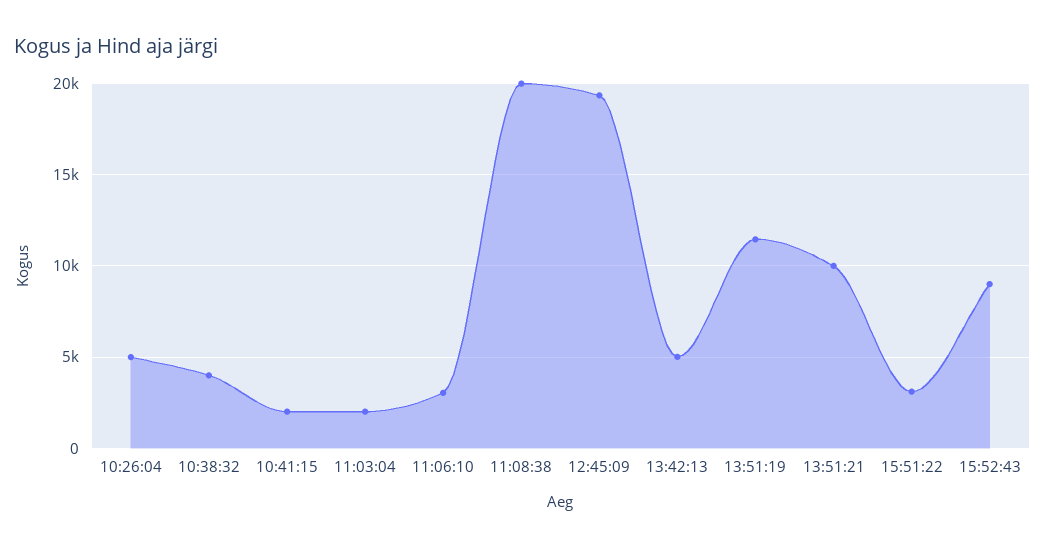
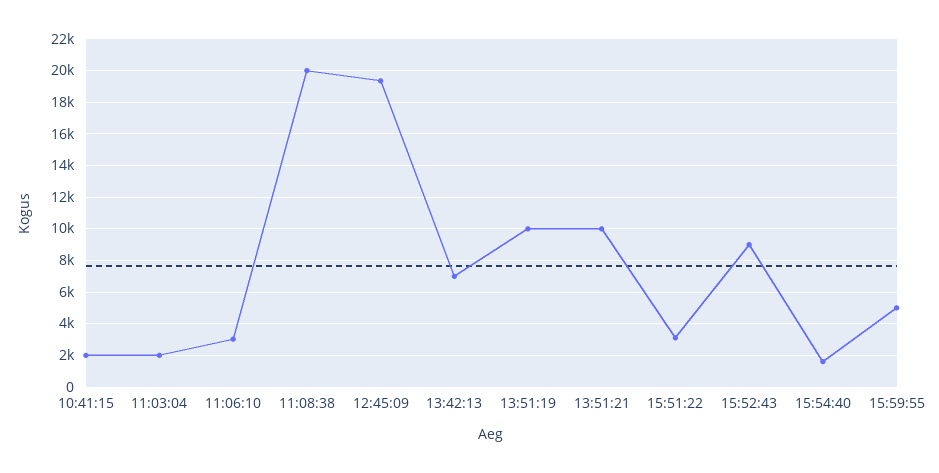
10:26:04: 5000 -> none
10:38:32: 4000 -> none
13:42:13: 5000 -> 7000
13:51:19: 11500 -> 10000
15:54:40: none -> 1500
15:59:55: none -> 5000

